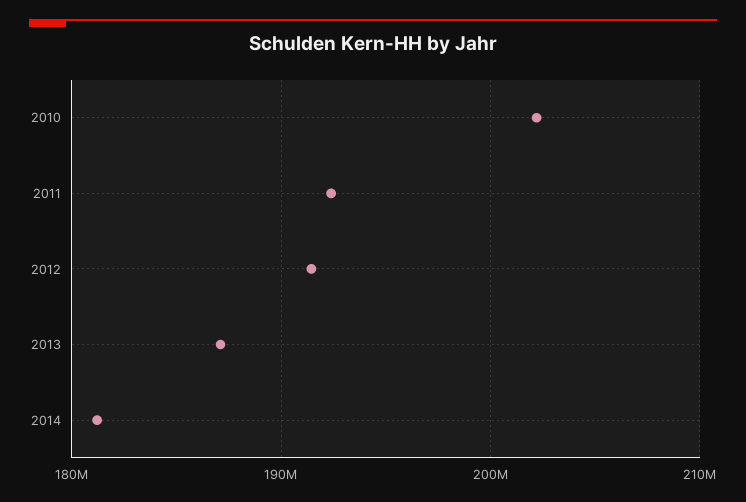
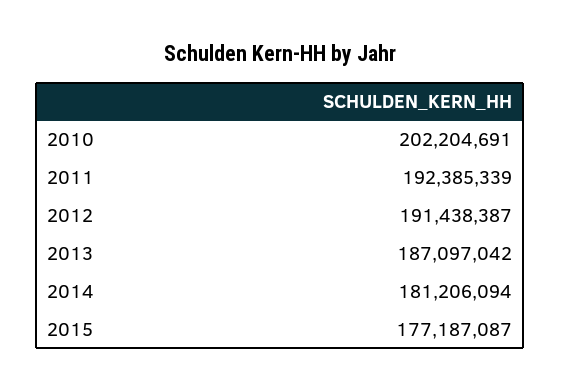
2015: none -> 177187087

